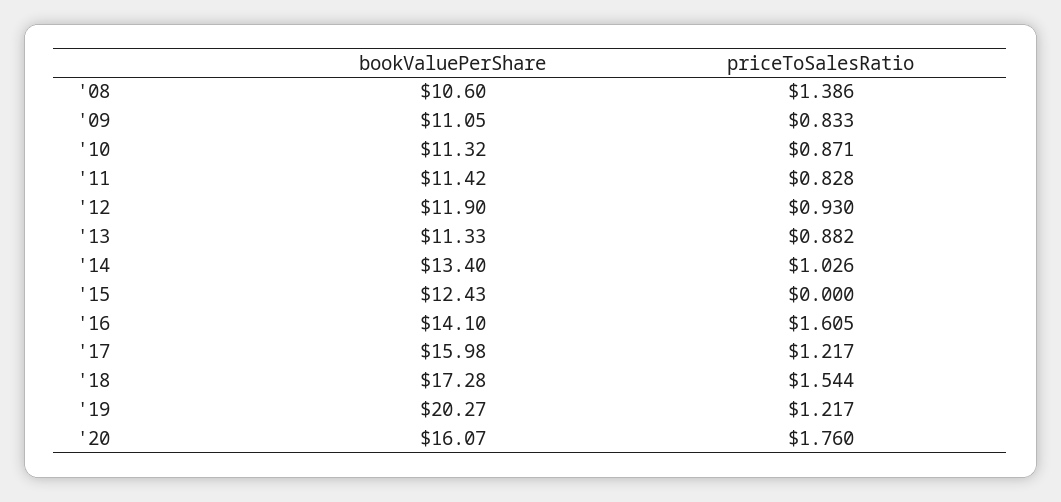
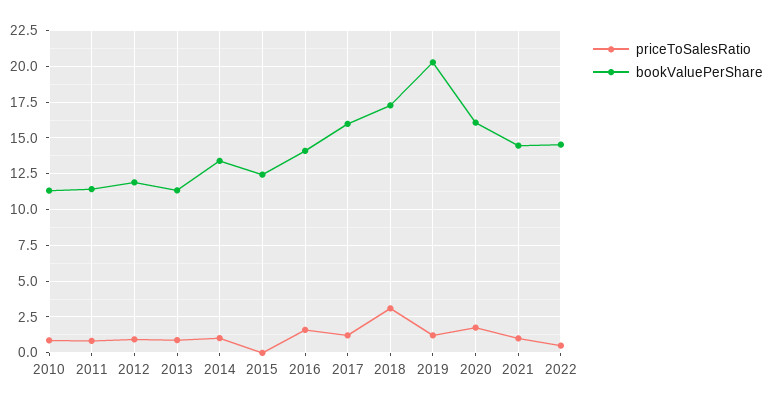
bookValuePerShare, '08: 10.6 -> none
priceToSalesRatio, '08: 1.386 -> none
bookValuePerShare, '09: 11.05 -> none
priceToSalesRatio, '09: 0.833 -> none
priceToSalesRatio, '18: 1.544 -> 3
priceToSalesRatio, 2021: none -> 1
bookValuePerShare, 2021: none -> 14.5
priceToSalesRatio, 2022: none -> 0.5
bookValuePerShare, 2022: none -> 14.5

